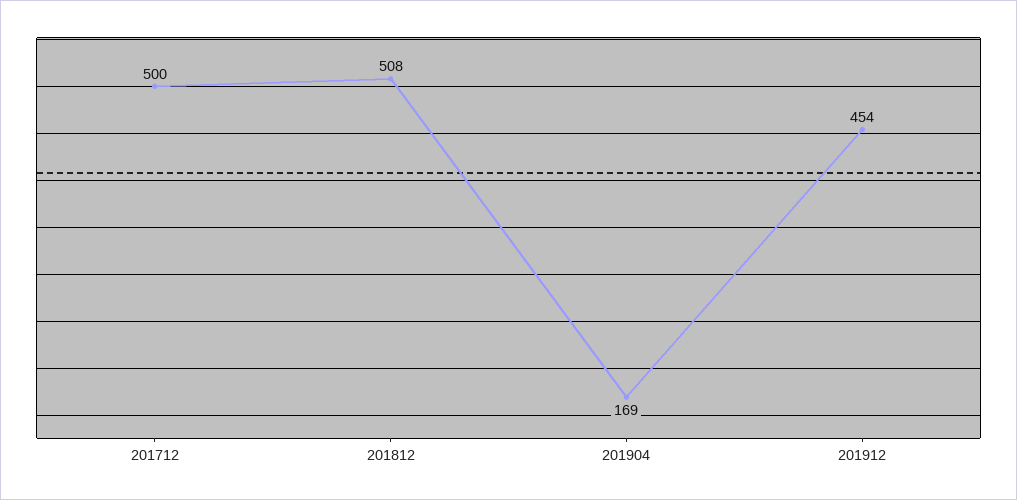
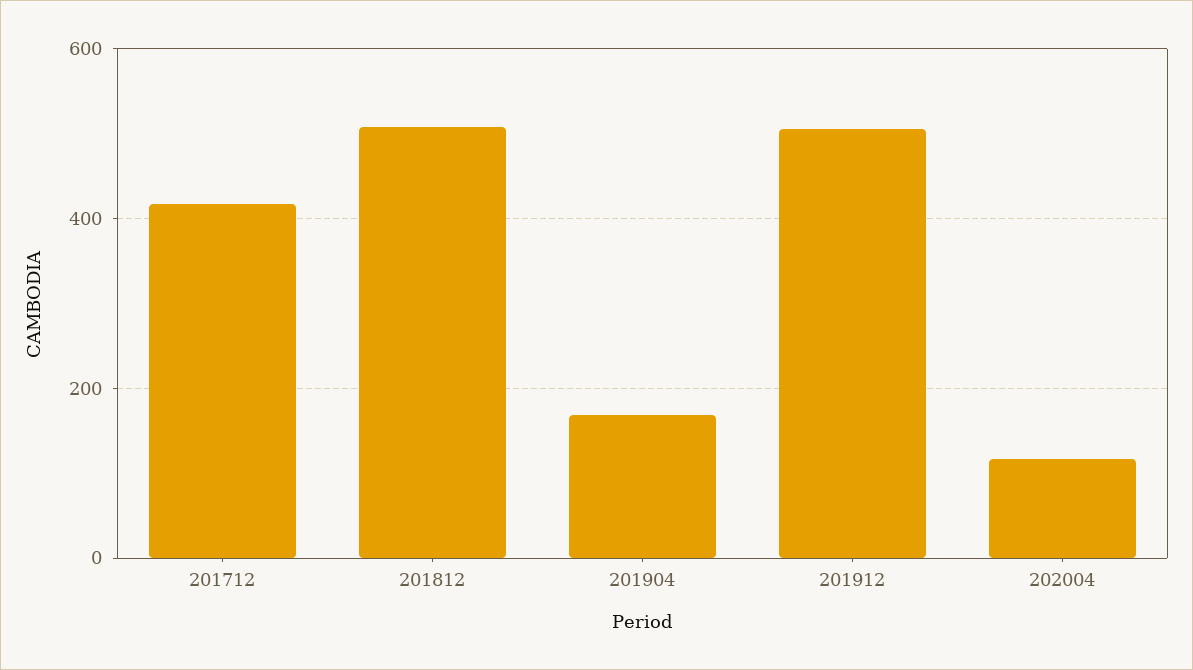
201712: 500 -> 420
201912: 454 -> 500
202004: none -> 120

